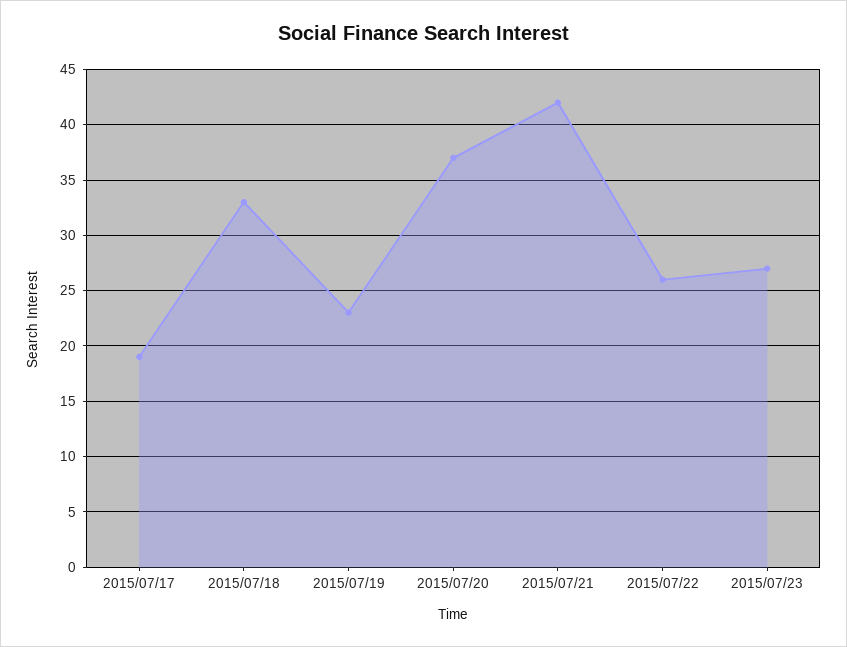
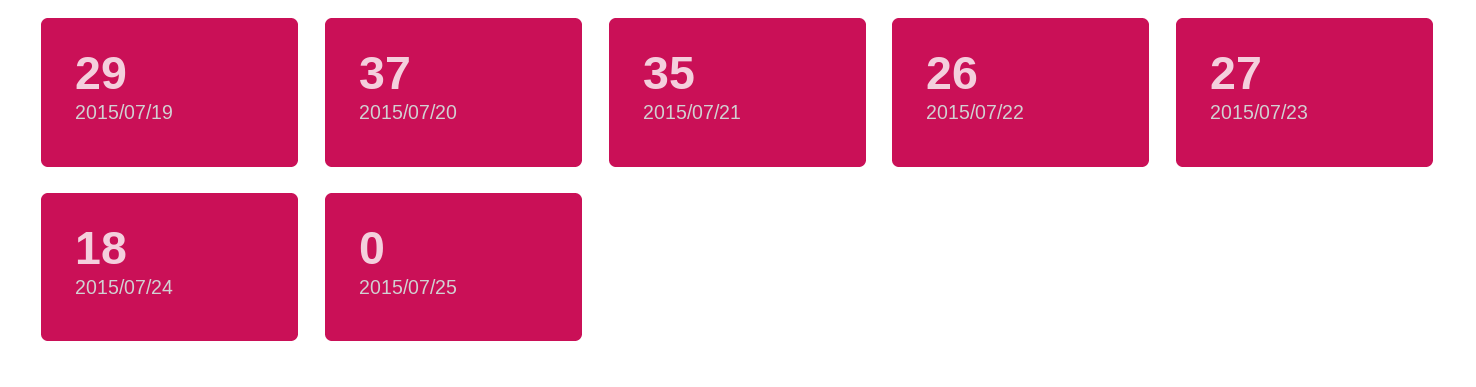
2015/07/17: 19 -> none
2015/07/18: 33 -> none
2015/07/19: 23 -> 29
2015/07/21: 42 -> 35
2015/07/24: none -> 18
2015/07/25: none -> 0

